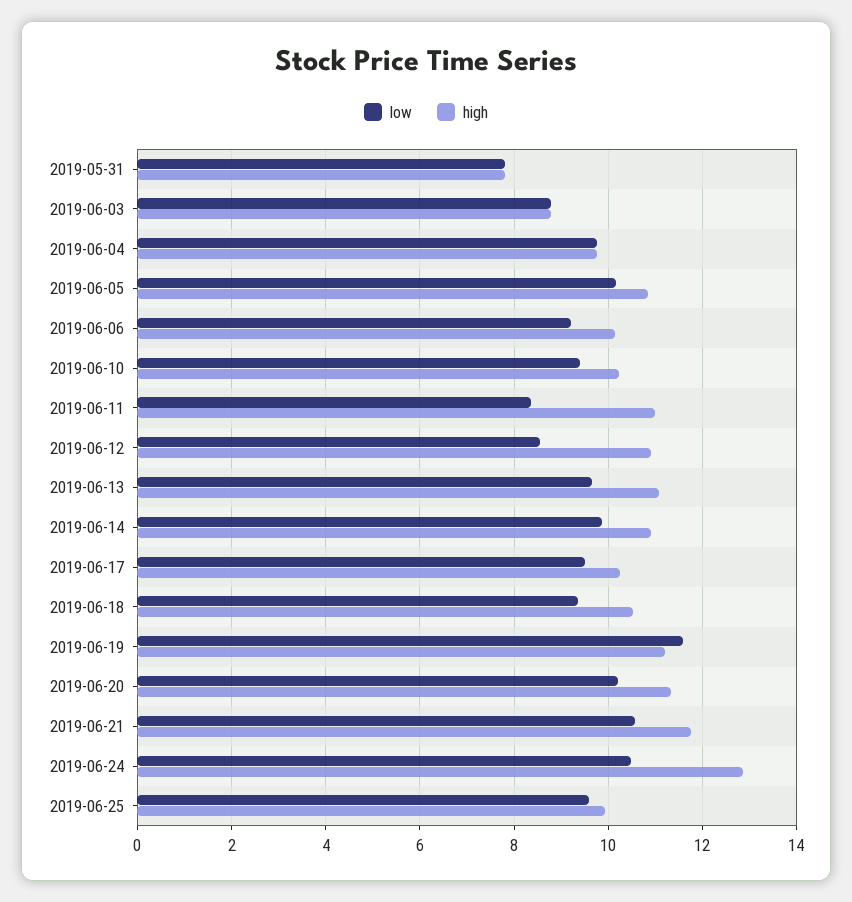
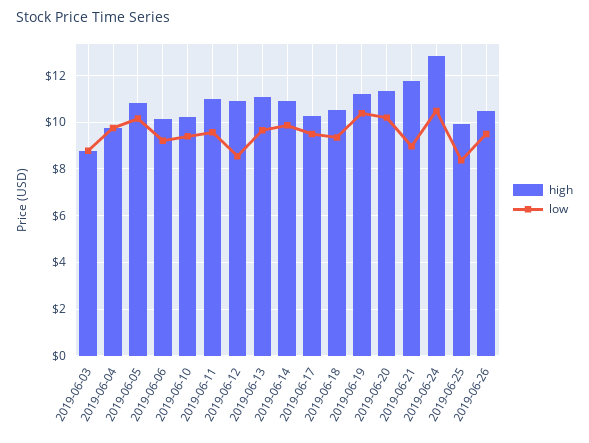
low, 2019-05-31: 7.8 -> none
high, 2019-05-31: 7.8 -> none
low, 2019-06-11: 8.4 -> 9.5
low, 2019-06-19: 11.6 -> 10.5
low, 2019-06-21: 10.6 -> 9
low, 2019-06-25: 9.6 -> 8.5
high, 2019-06-26: none -> 10.5
low, 2019-06-26: none -> 9.5

